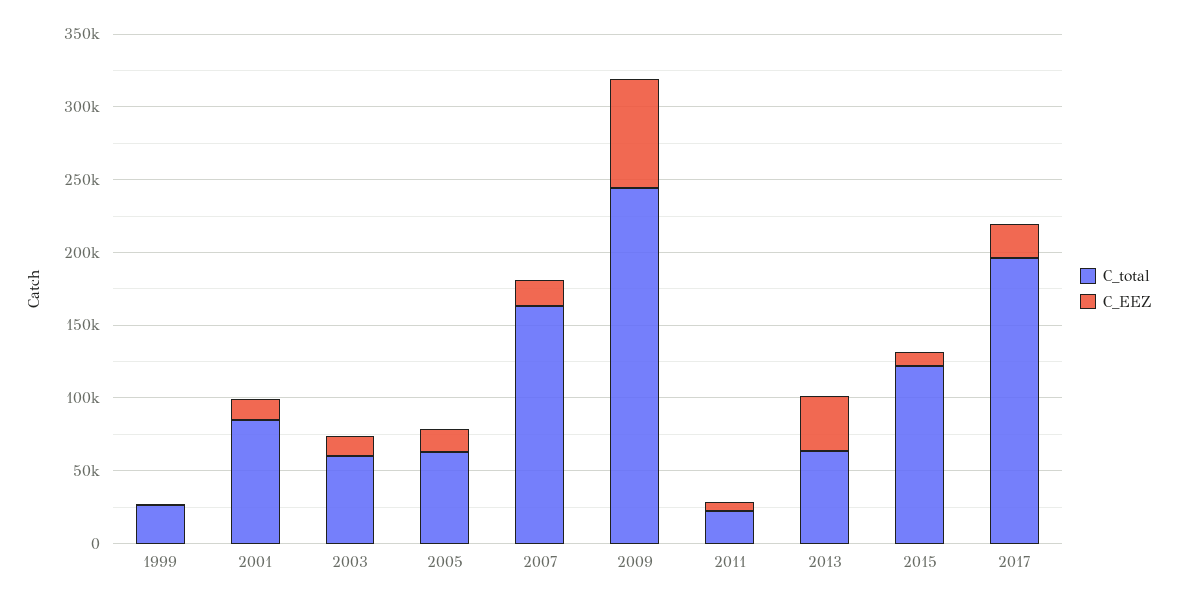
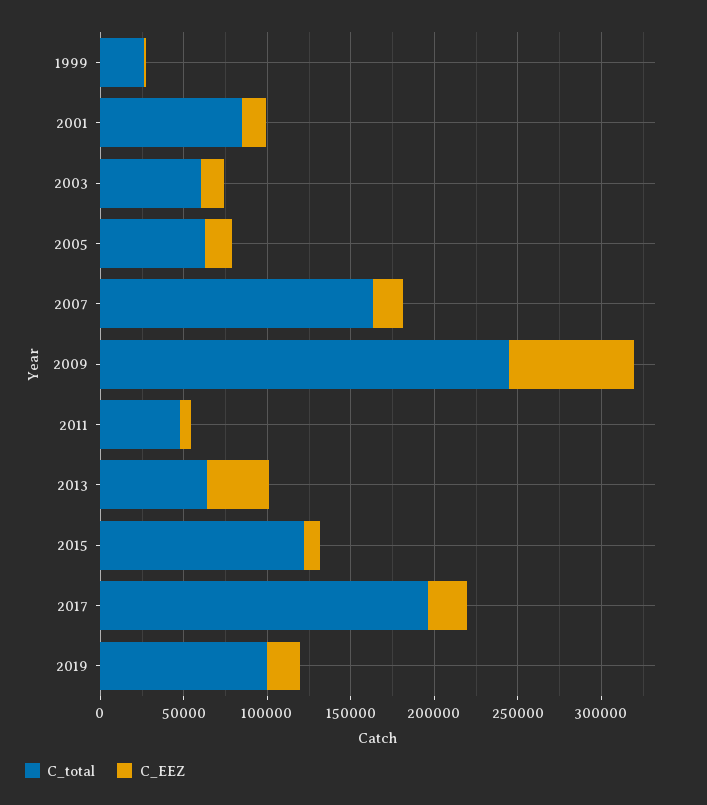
C_total, 2011: 20000 -> 50000
C_total, 2019: none -> 100000
C_EEZ, 2019: none -> 20000

